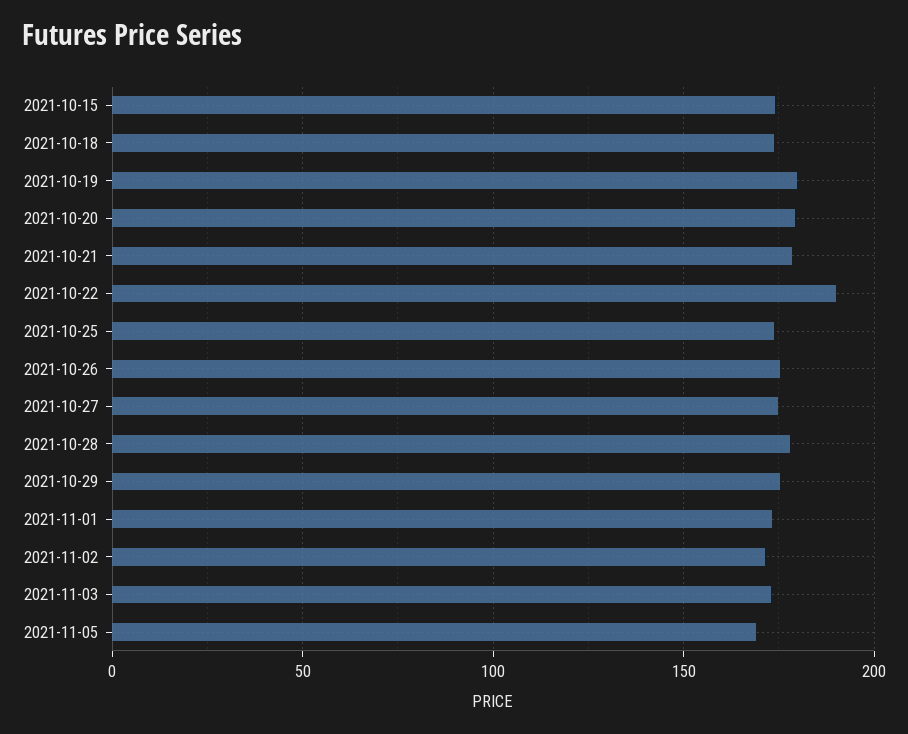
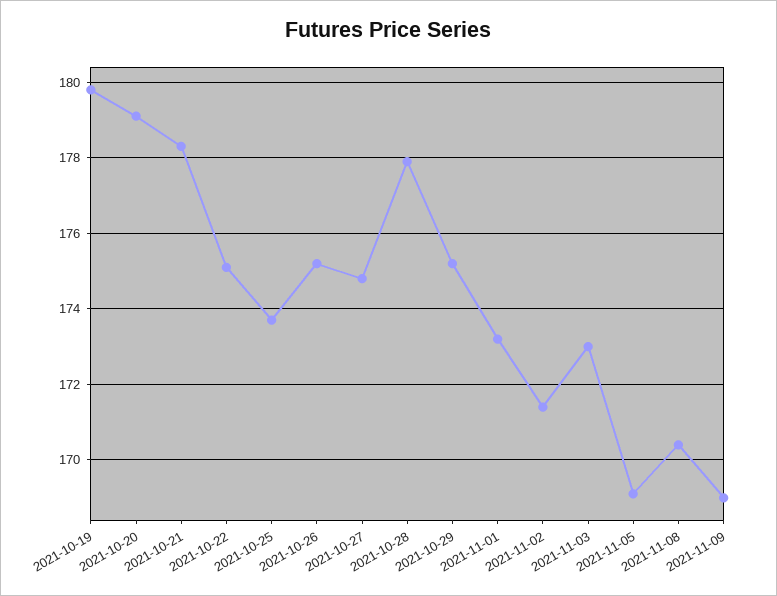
2021-10-15: 175 -> none
2021-10-18: 175 -> none
2021-10-22: 190 -> 175
2021-11-08: none -> 170.5
2021-11-09: none -> 169

